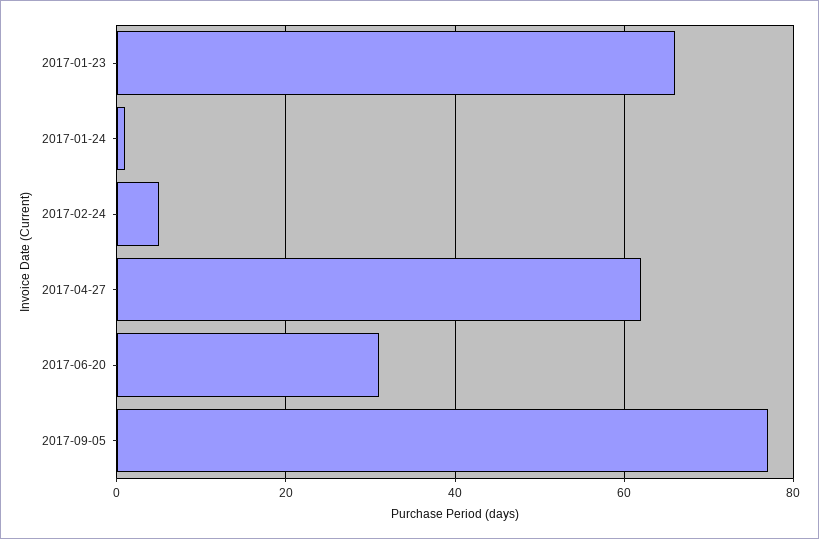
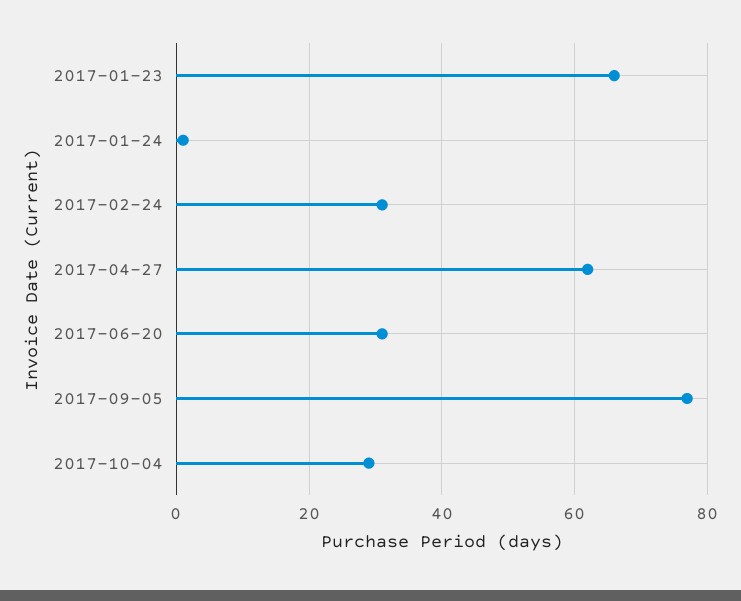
2017-02-24: 5 -> 30
2017-10-04: none -> 30

